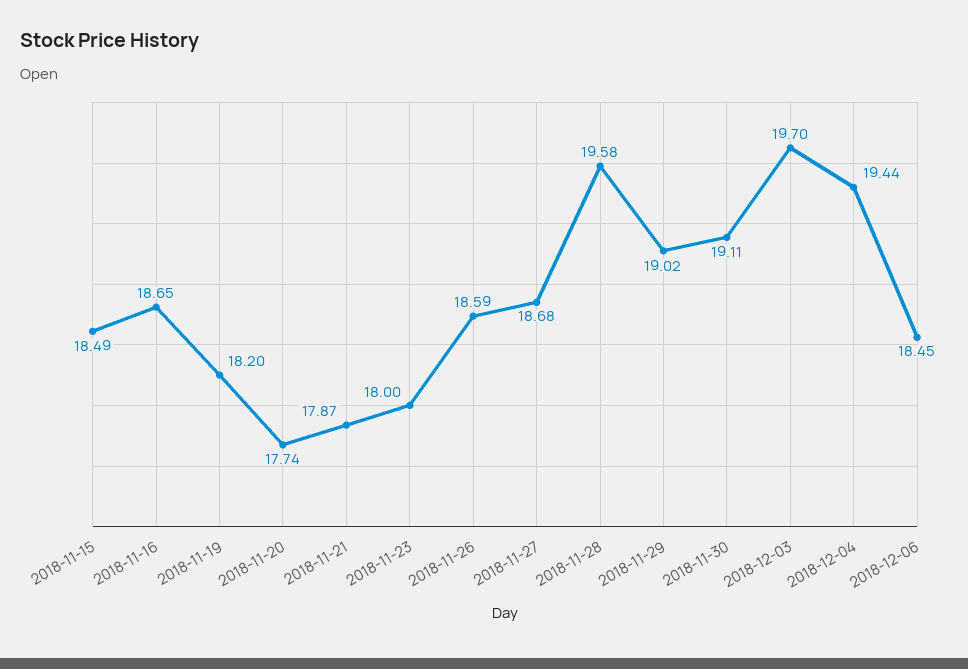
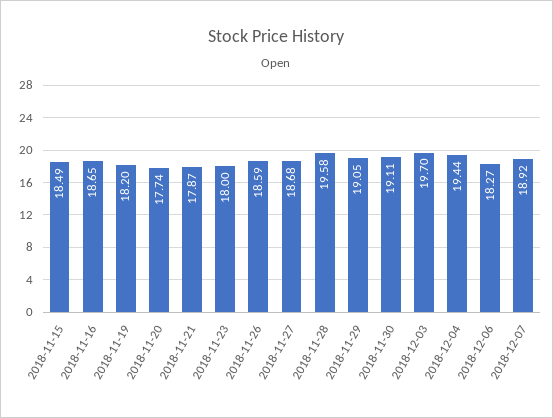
2018-11-29: 19.02 -> 19.05
2018-12-06: 18.45 -> 18.27
2018-12-07: none -> 18.92

